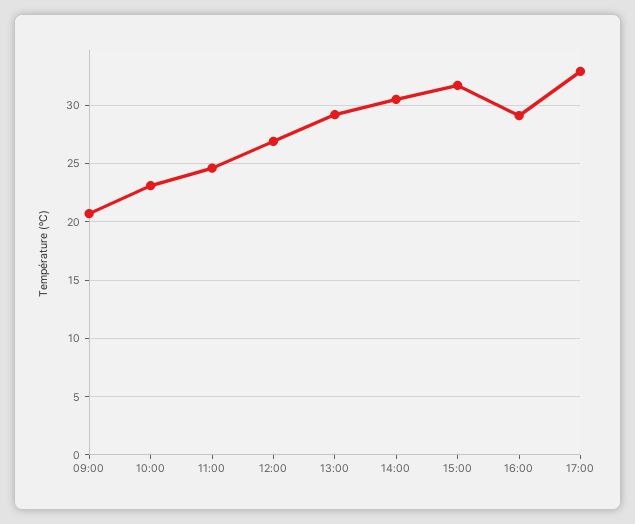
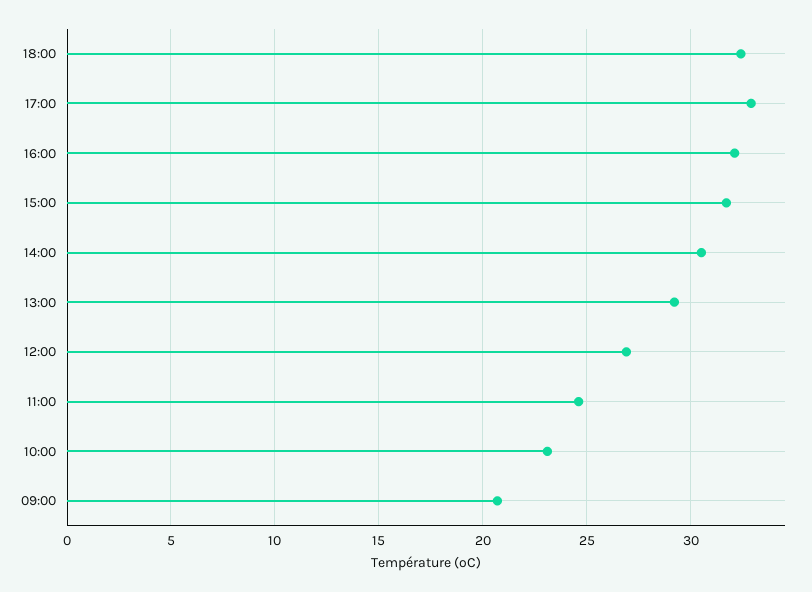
16:00: 29 -> 32
18:00: none -> 32.5

